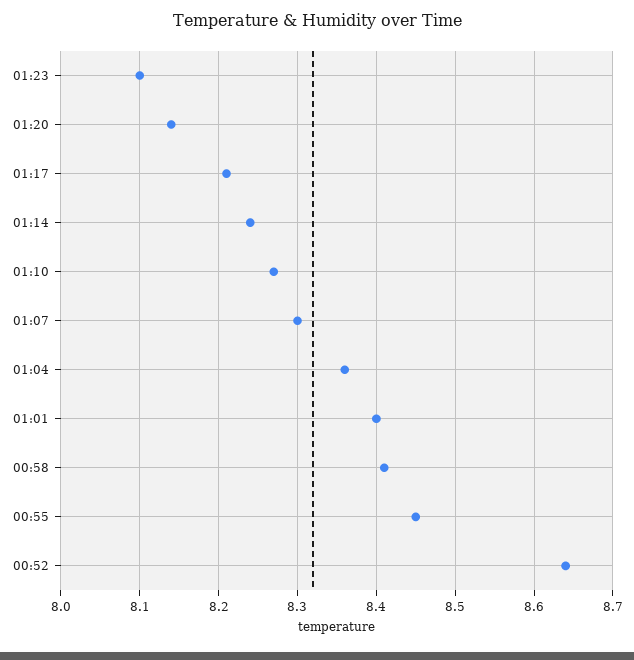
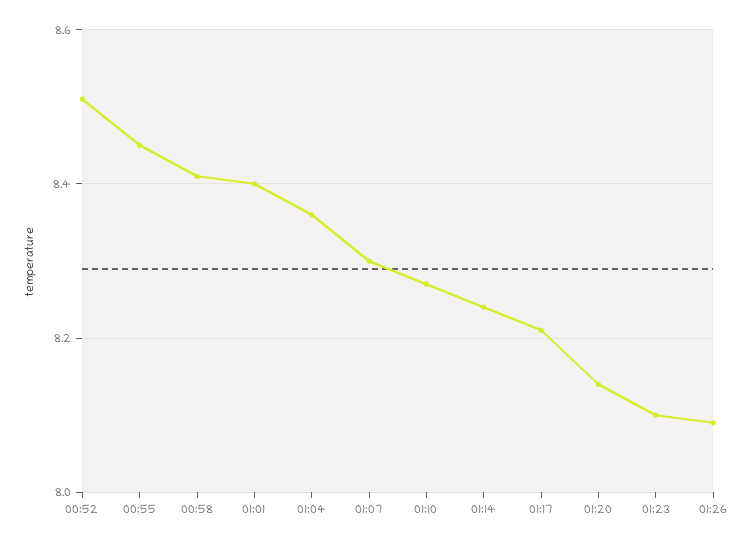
00:52: 8.64 -> 8.5
01:26: none -> 8.1

